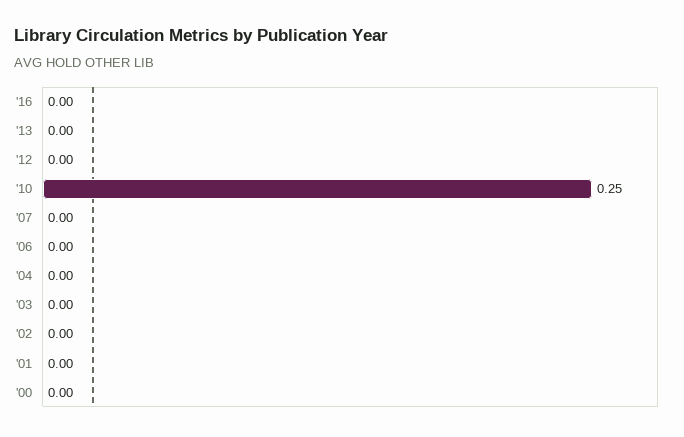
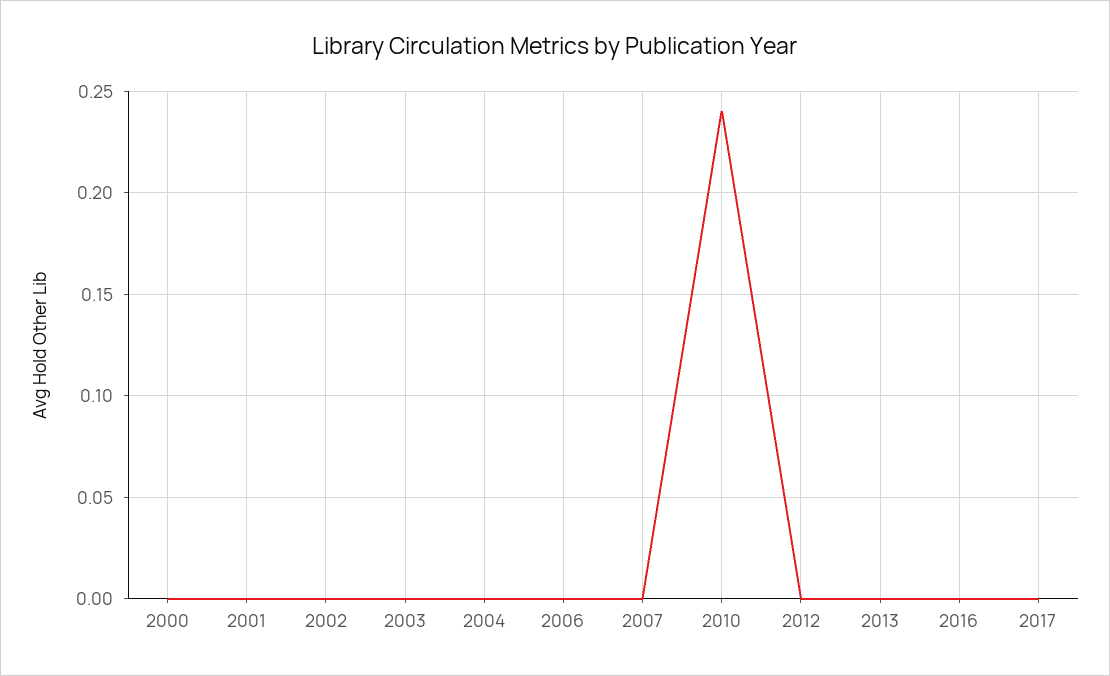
'10: 0.25 -> 0.24
2017: none -> 0

